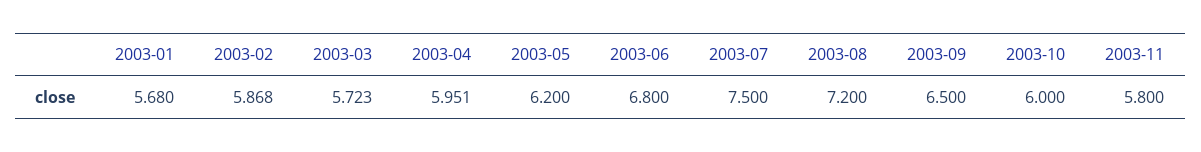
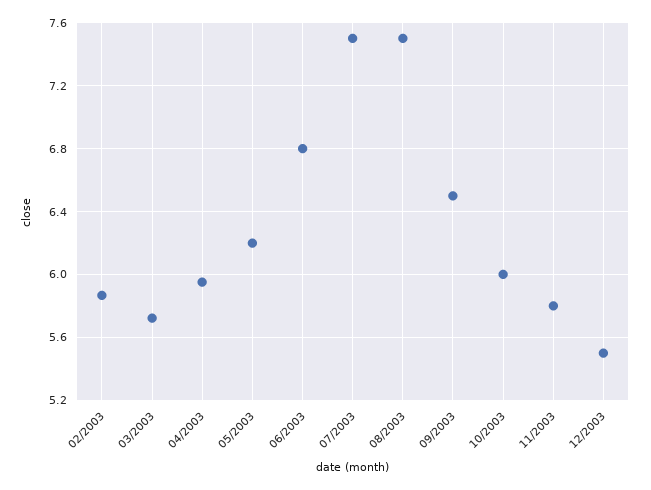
2003-01: 5.68 -> none
2003-08: 7.2 -> 7.5
12/2003: none -> 5.5

